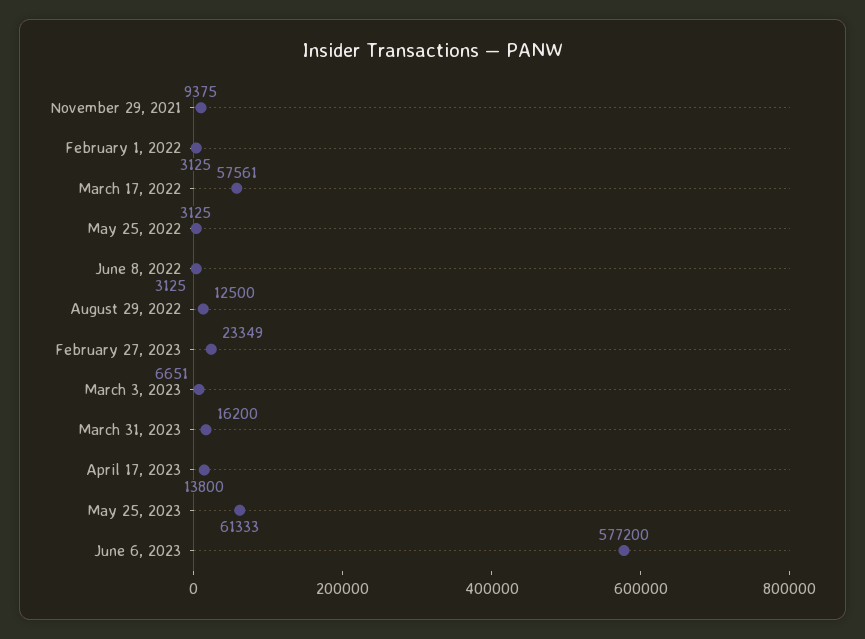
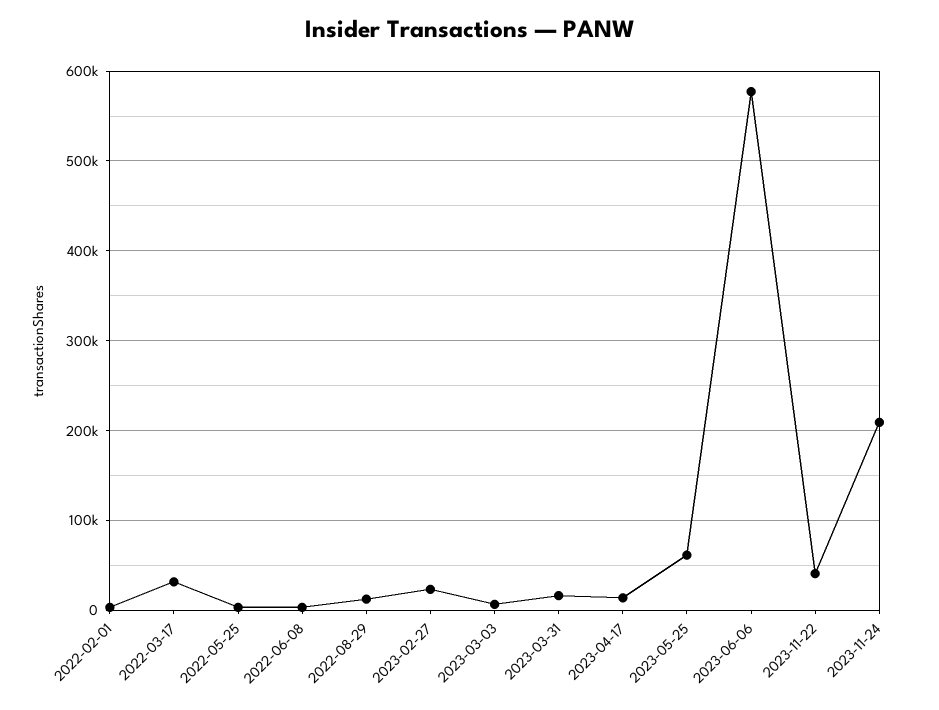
November 29, 2021: 9375 -> none
March 17, 2022: 57561 -> 30000
2023-11-22: none -> 40000
2023-11-24: none -> 210000

